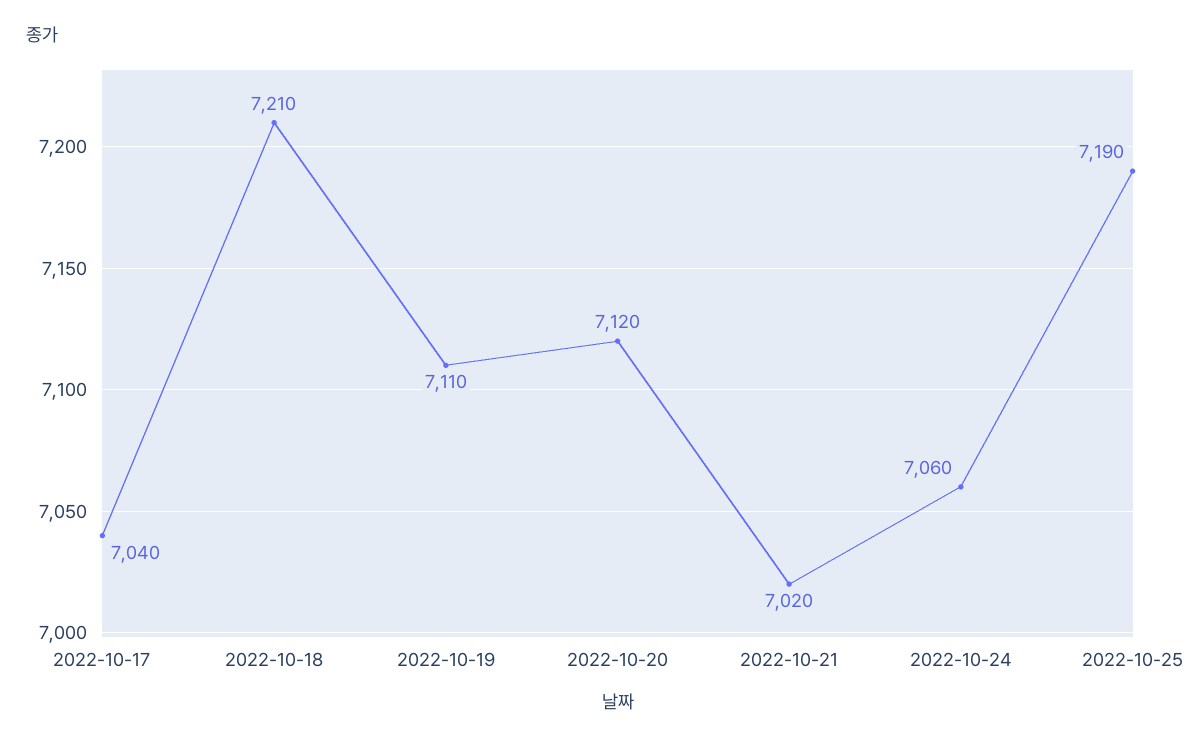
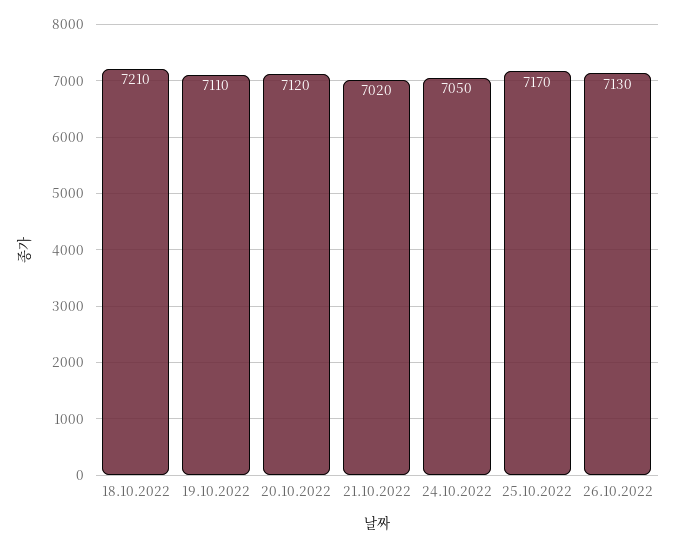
2022-10-17: 7040 -> none
2022-10-24: 7060 -> 7050
2022-10-25: 7190 -> 7170
26.10.2022: none -> 7130

